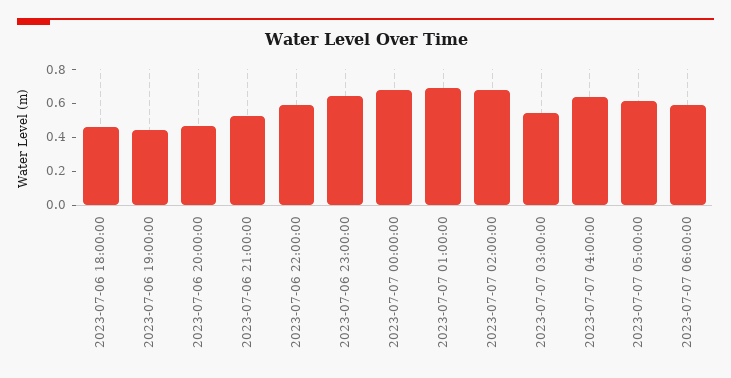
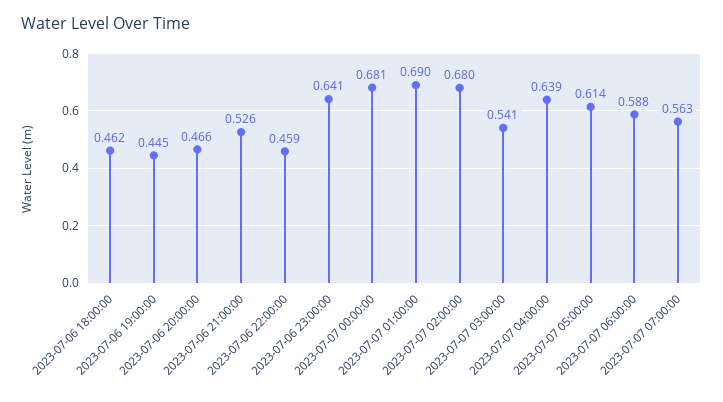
2023-07-06 22:00:00: 0.6 -> 0.459
2023-07-07 07:00:00: none -> 0.563

